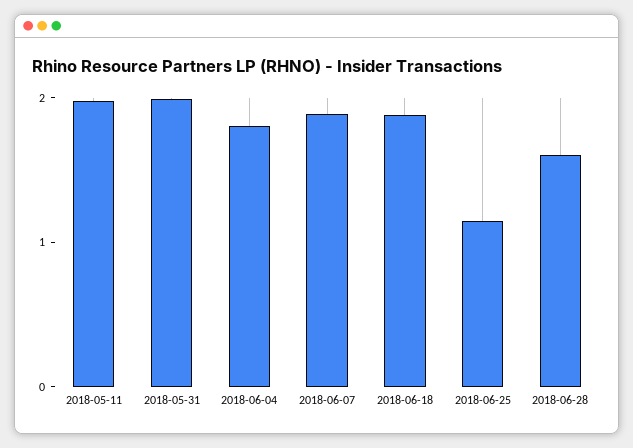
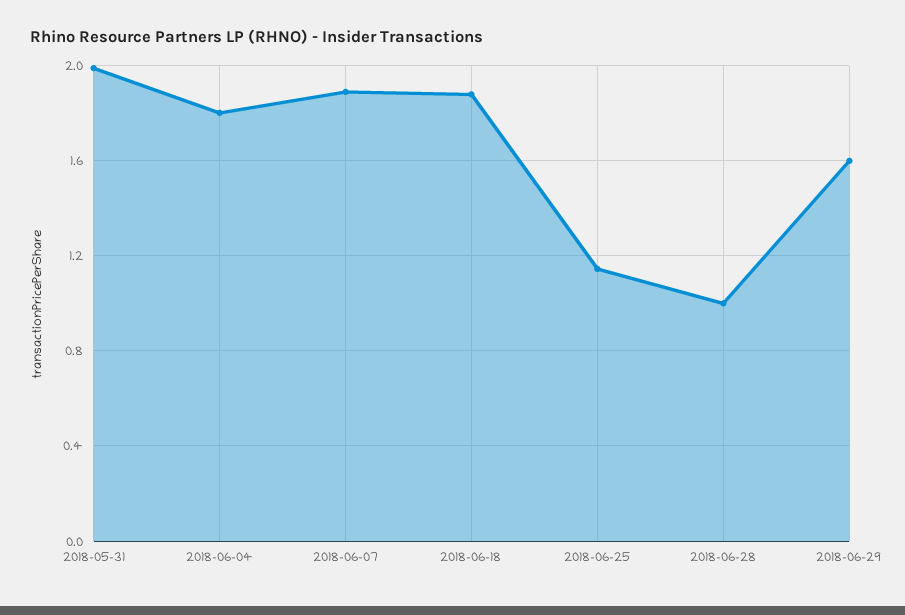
2018-05-11: 2 -> none
2018-06-28: 1.6 -> 1
2018-06-29: none -> 1.6

